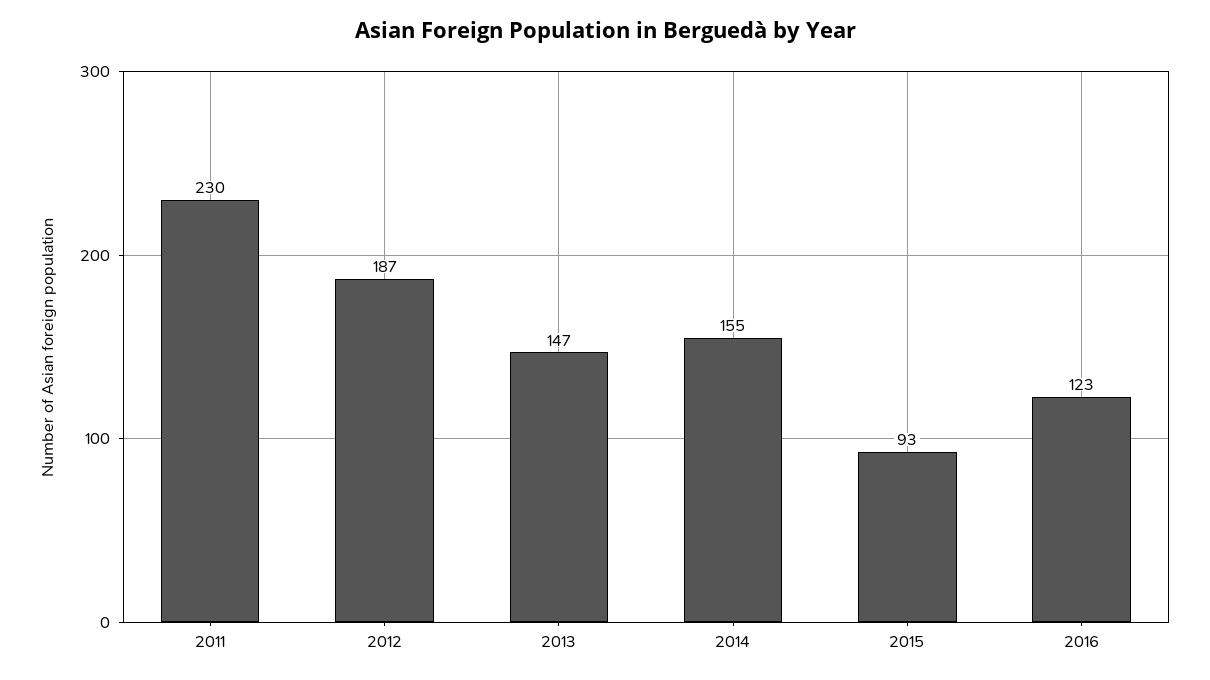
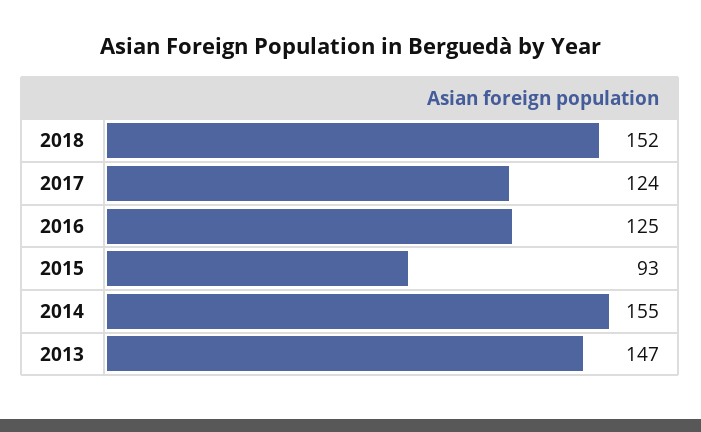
2011: 230 -> none
2012: 187 -> none
2016: 123 -> 125
2018: none -> 152
2017: none -> 124

